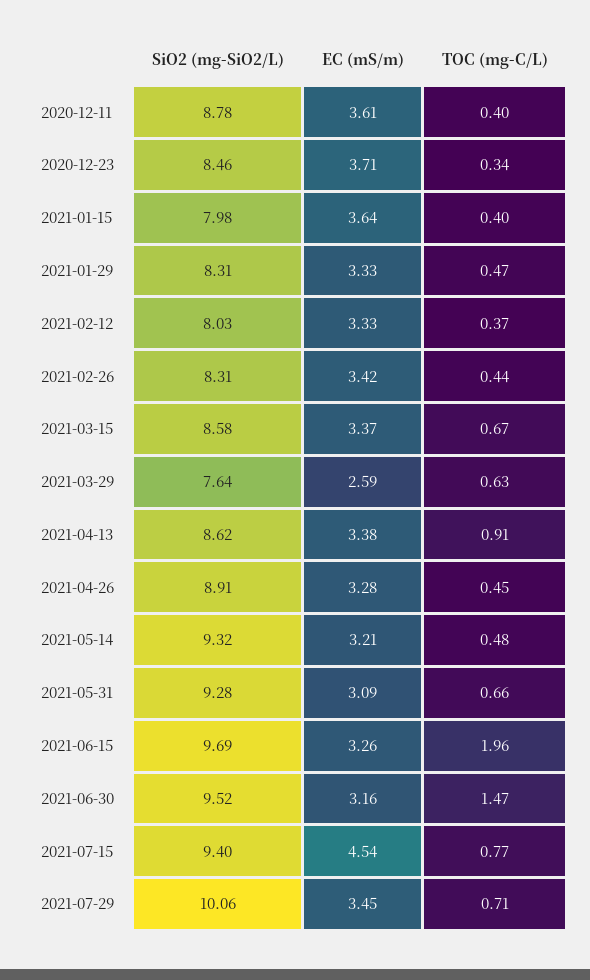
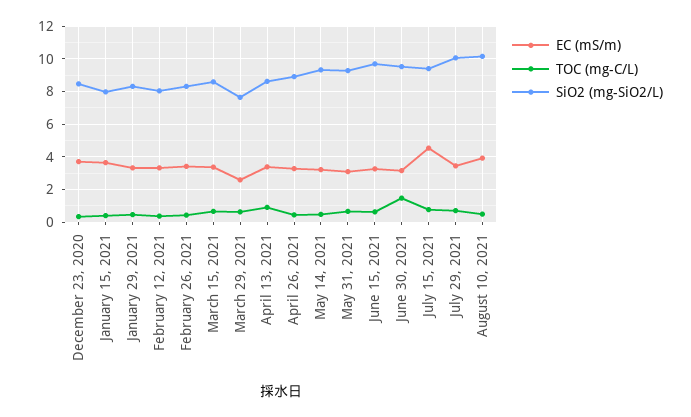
SiO2 (mg-SiO2/L), 2020-12-11: 8.78 -> none
EC (mS/m), 2020-12-11: 3.61 -> none
TOC (mg-C/L), 2020-12-11: 0.4 -> none
TOC (mg-C/L), 2021-06-15: 1.96 -> 0.5
EC (mS/m), August 10, 2021: none -> 4
TOC (mg-C/L), August 10, 2021: none -> 0.5
SiO2 (mg-SiO2/L), August 10, 2021: none -> 10

